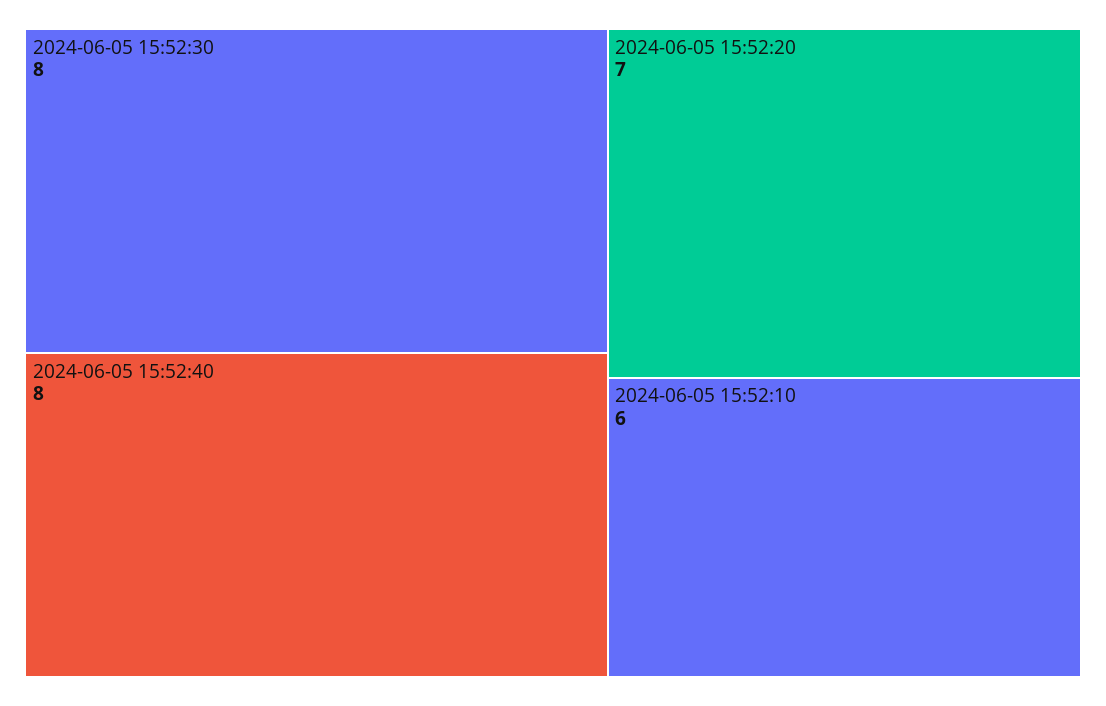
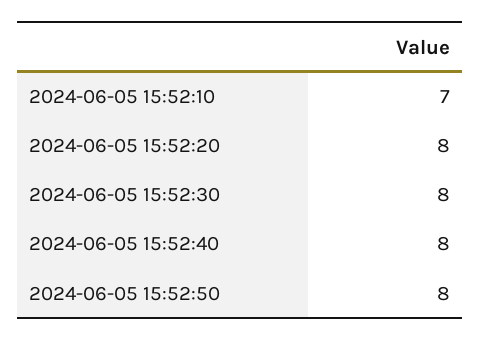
2024-06-05 15:52:20: 7 -> 8
2024-06-05 15:52:10: 6 -> 7
2024-06-05 15:52:50: none -> 8

